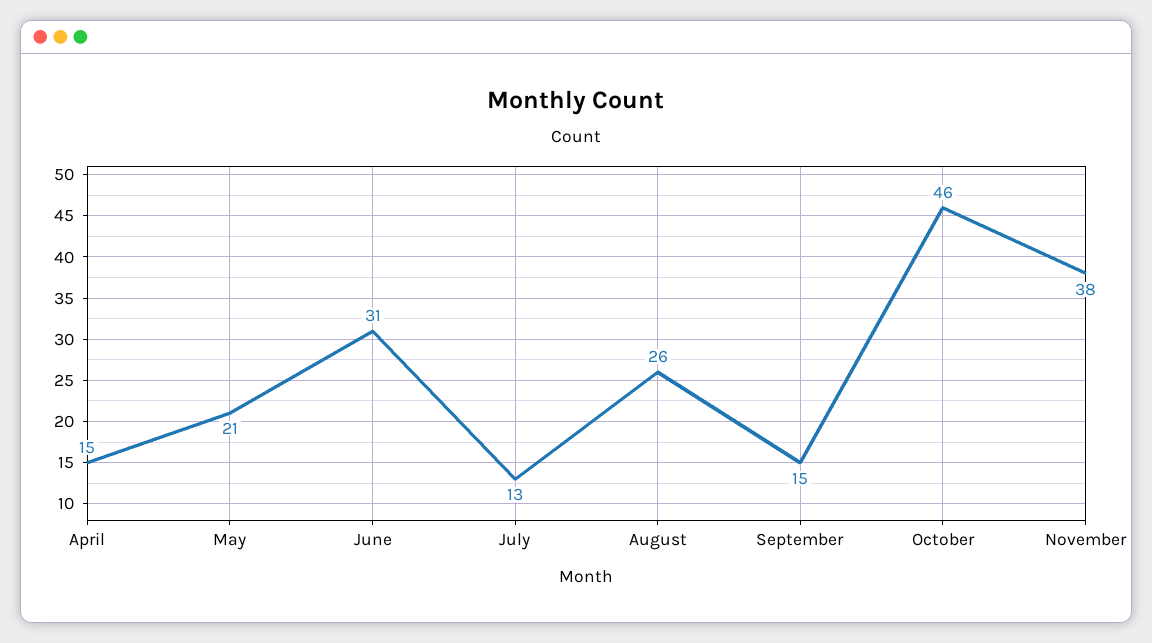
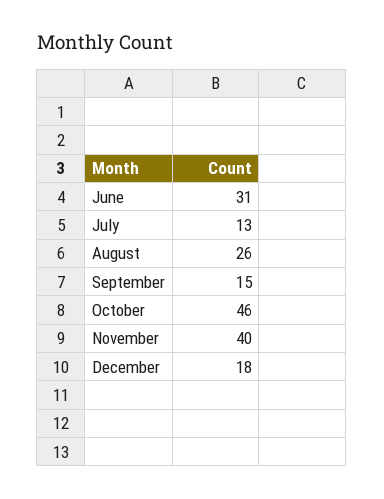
April: 15 -> none
May: 21 -> none
November: 38 -> 40
December: none -> 18

